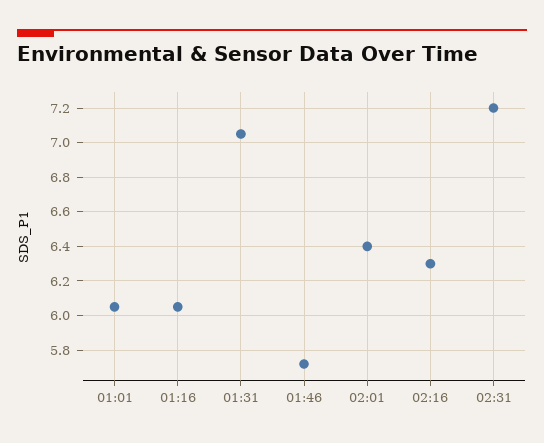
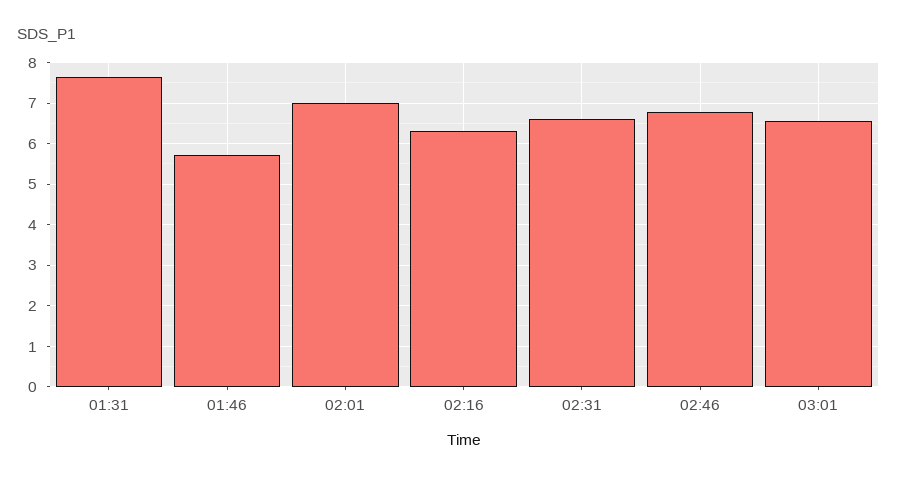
01:01: 6.05 -> none
01:16: 6.05 -> none
01:31: 7.05 -> 7.6
02:01: 6.4 -> 7
02:31: 7.2 -> 6.6
02:46: none -> 6.8
03:01: none -> 6.6

